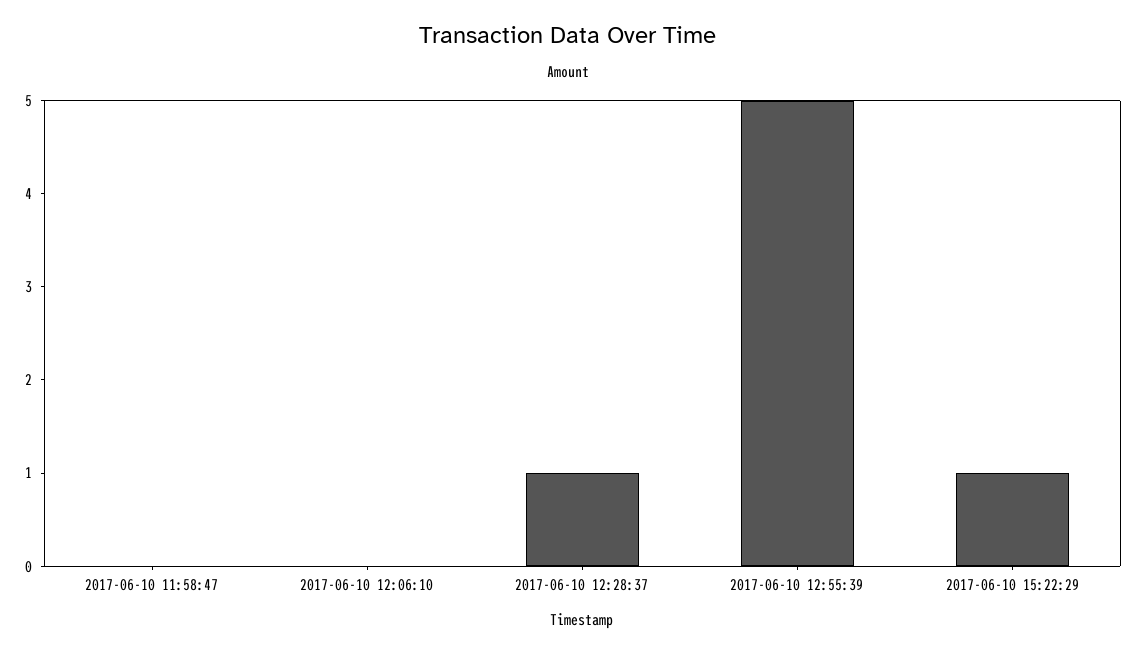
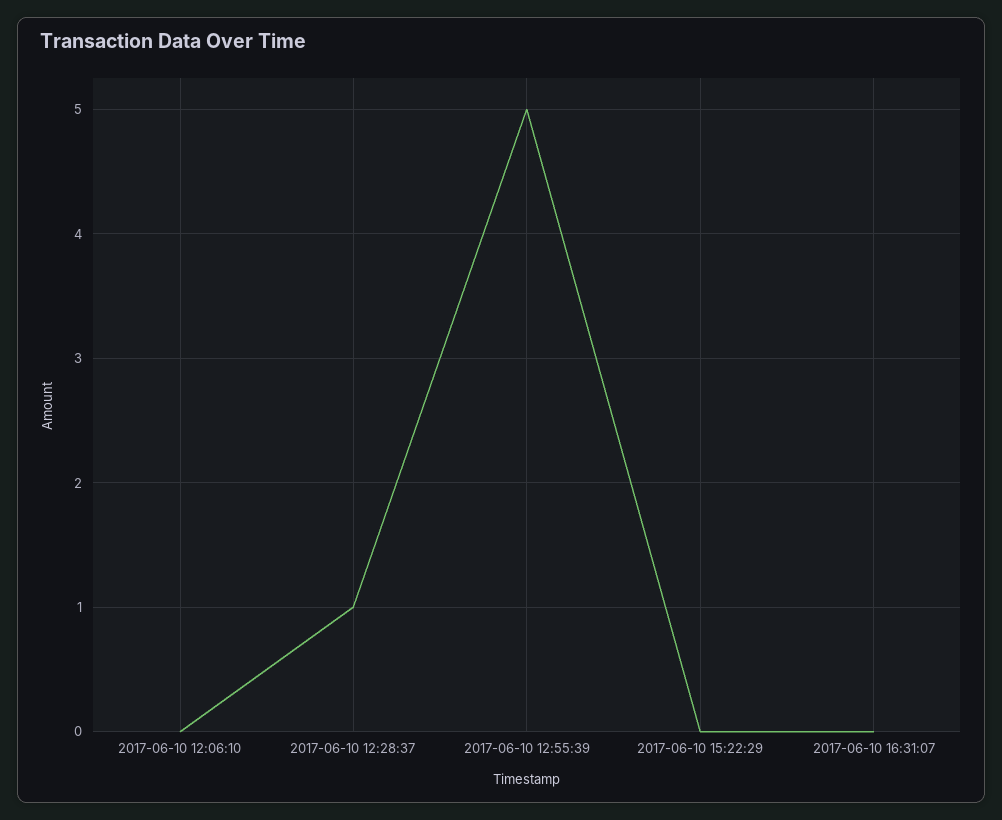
2017-06-10 11:58:47: 0 -> none
2017-06-10 15:22:29: 1 -> 0
2017-06-10 16:31:07: none -> 0

